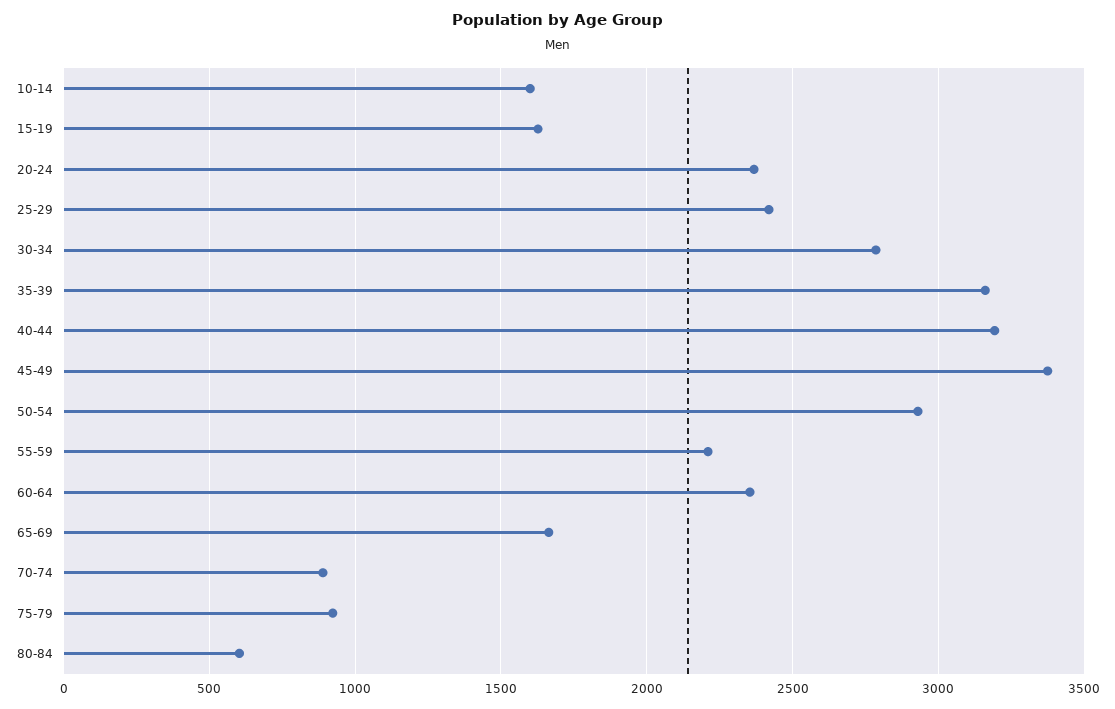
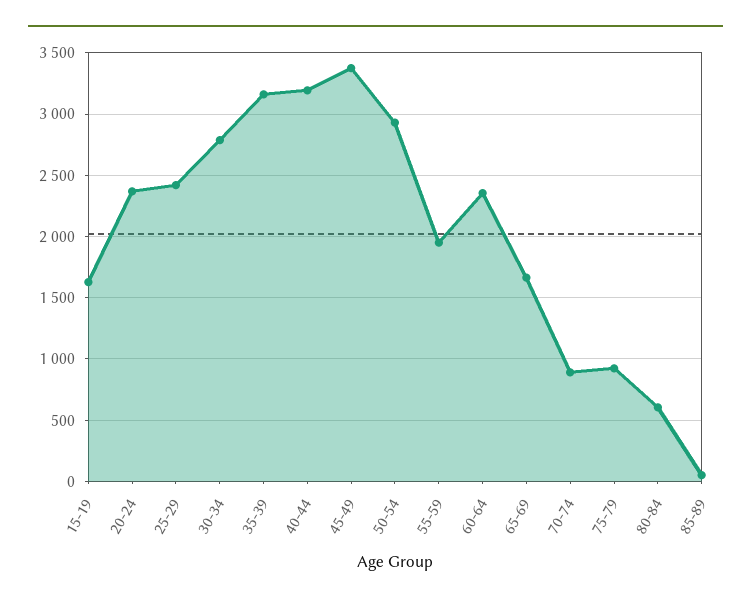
10-14: 1600 -> none
55-59: 2200 -> 1950
85-89: none -> 50

